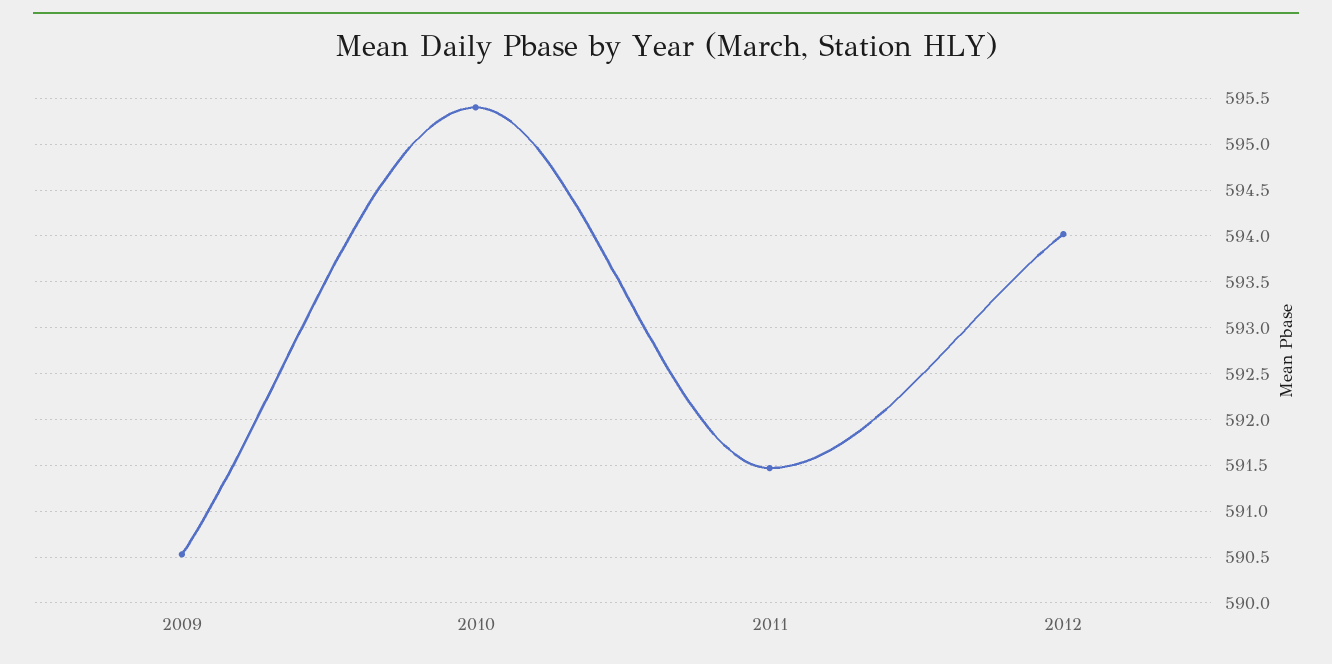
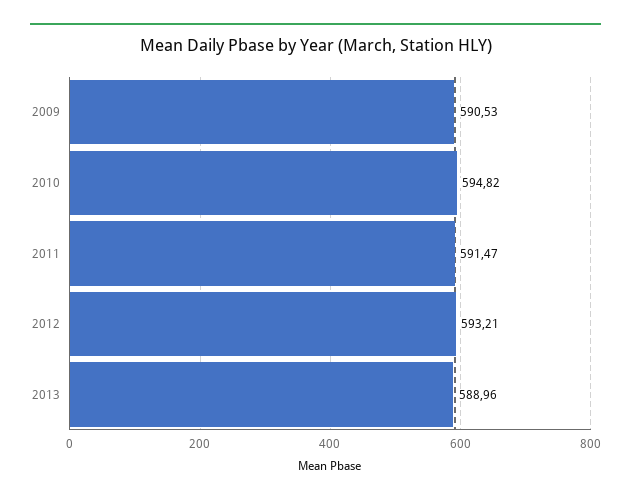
2010: 595.4 -> 594.82
2012: 594 -> 593.21
2013: none -> 588.96

